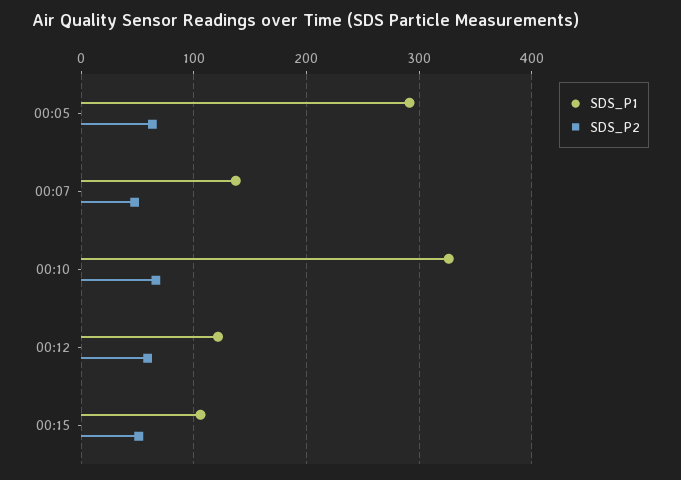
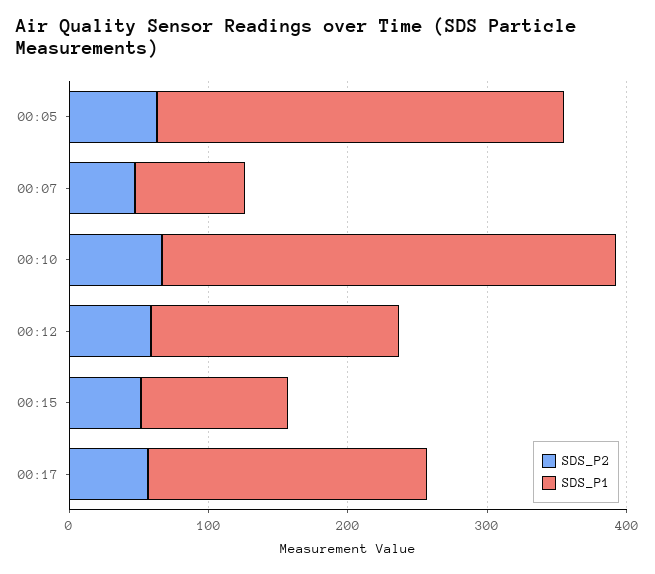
SDS_P1, 00:07: 140 -> 80
SDS_P1, 00:12: 120 -> 180
SDS_P2, 00:17: none -> 60
SDS_P1, 00:17: none -> 200

